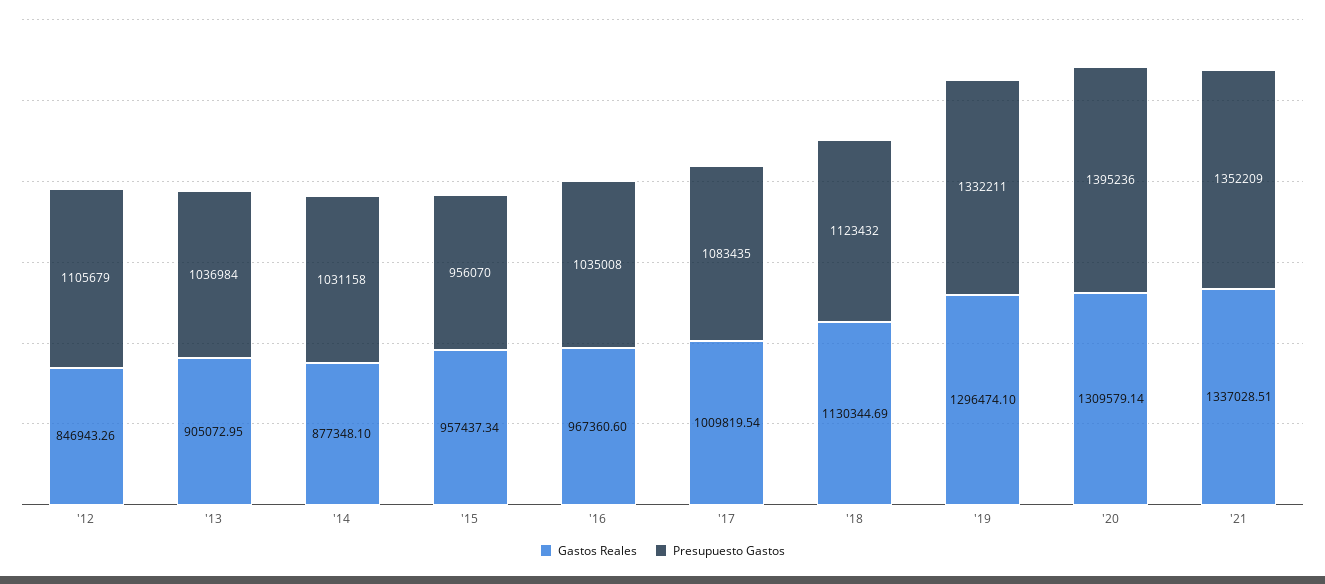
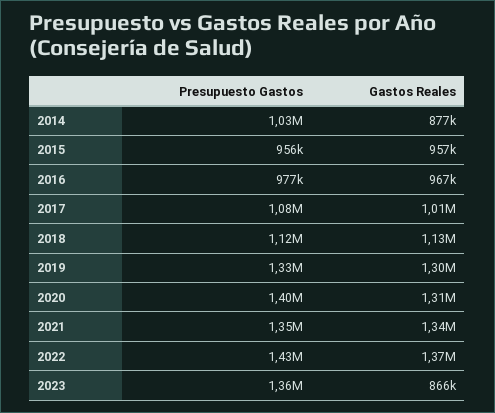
Gastos Reales, '12: 846943.26 -> none
Presupuesto Gastos, '12: 1105679 -> none
Gastos Reales, '13: 905072.95 -> none
Presupuesto Gastos, '13: 1036984 -> none
Presupuesto Gastos, '16: 1035008 -> 977000
Presupuesto Gastos, 2022: none -> 1430000
Gastos Reales, 2022: none -> 1370000
Presupuesto Gastos, 2023: none -> 1360000
Gastos Reales, 2023: none -> 866000

